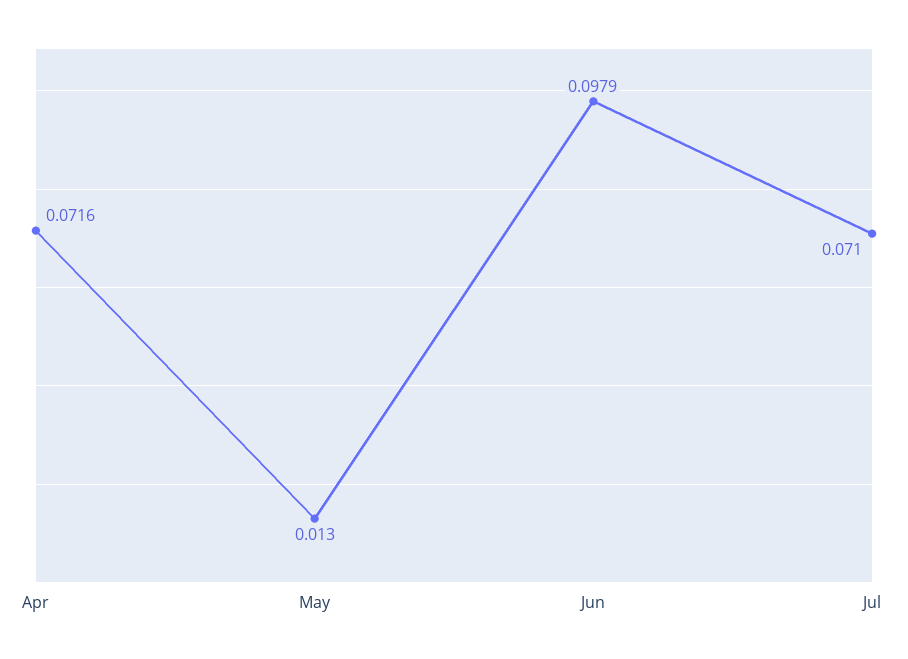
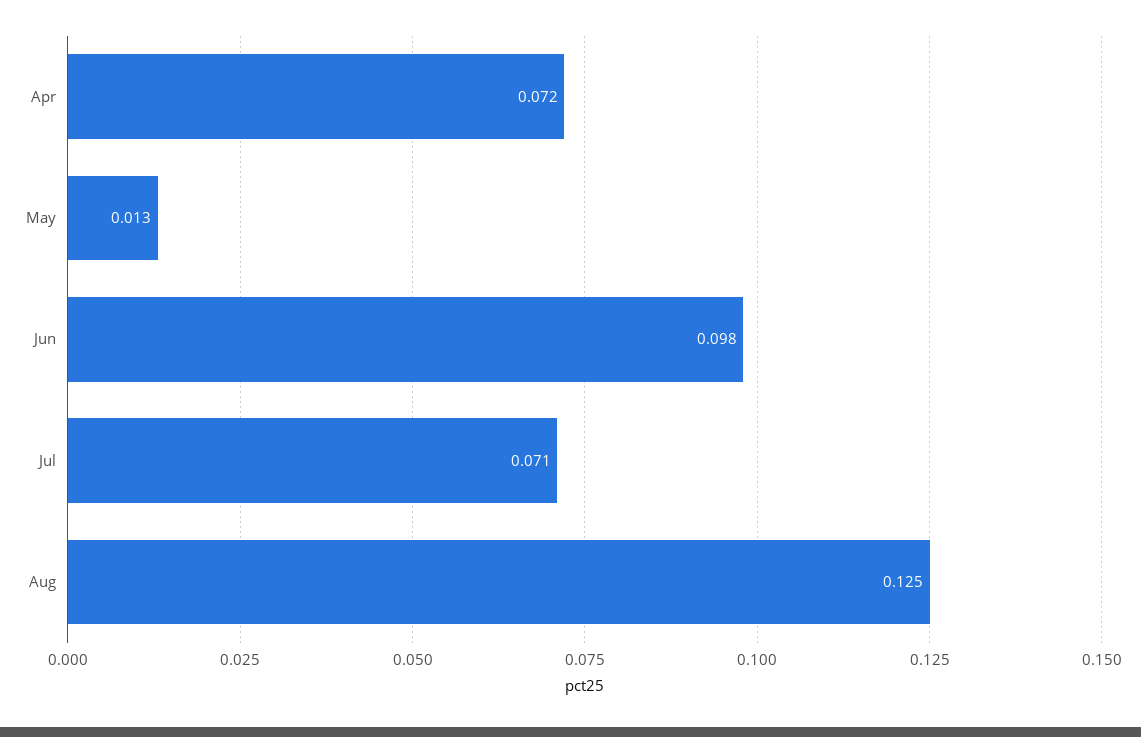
Aug: none -> 0.125

